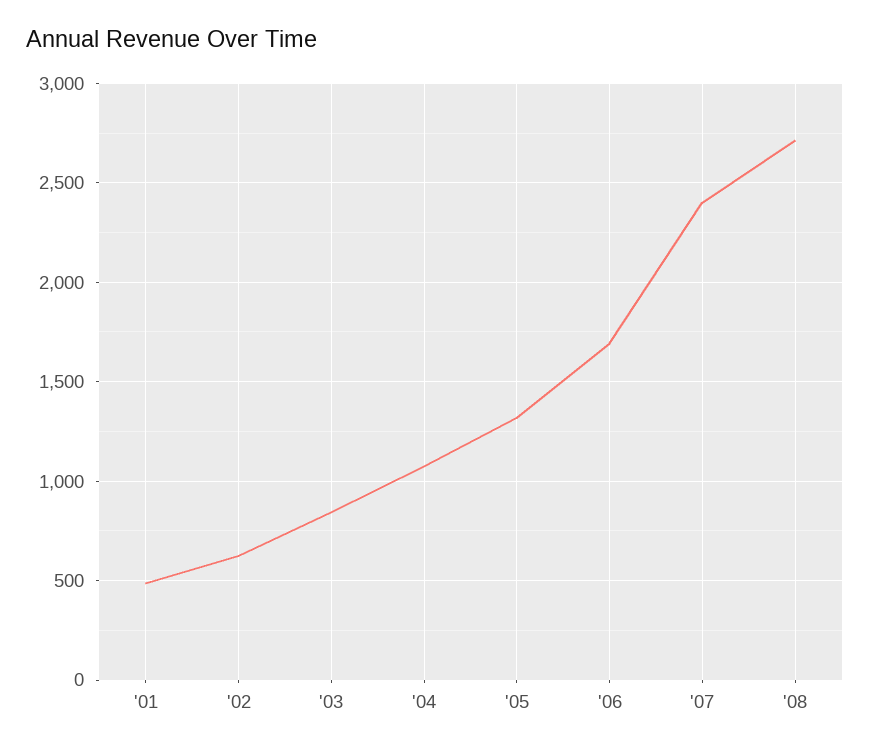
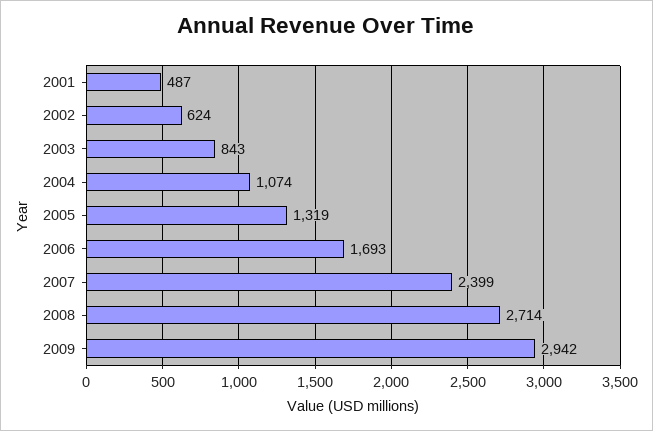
2009: none -> 2942

